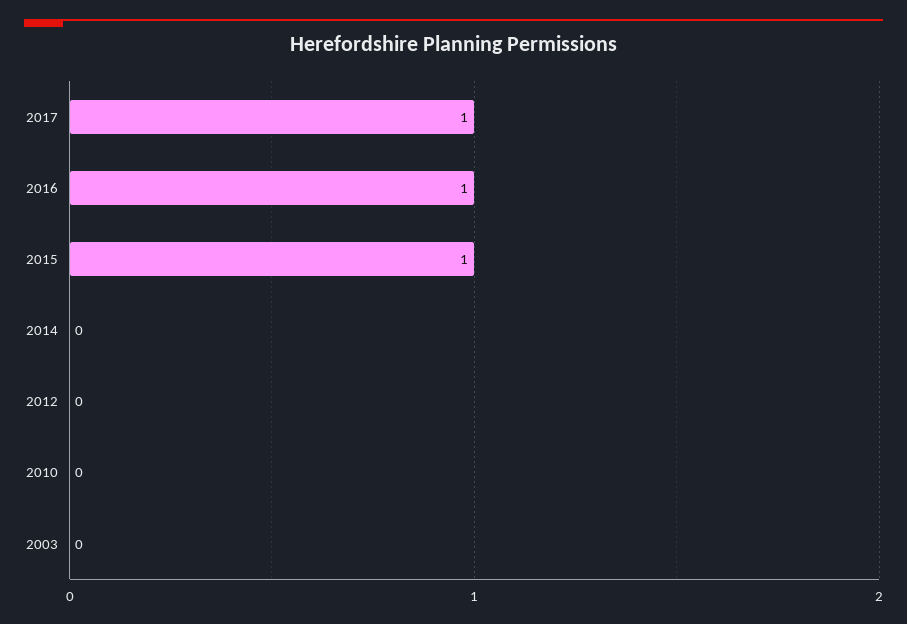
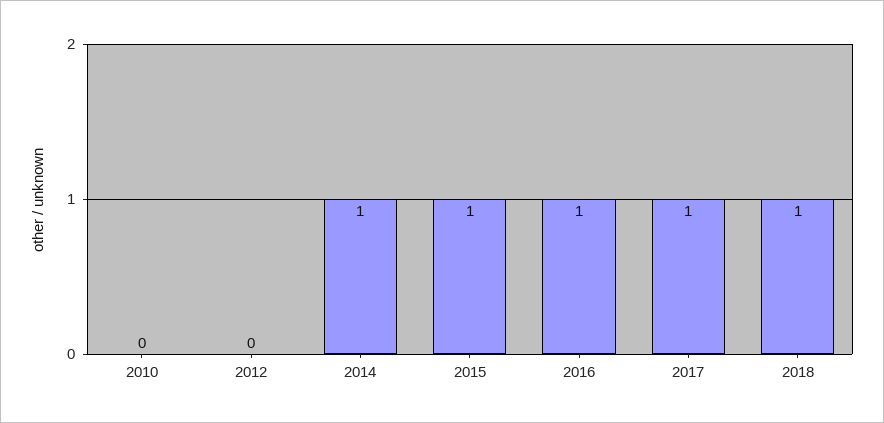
2014: 0 -> 1
2003: 0 -> none
2018: none -> 1

